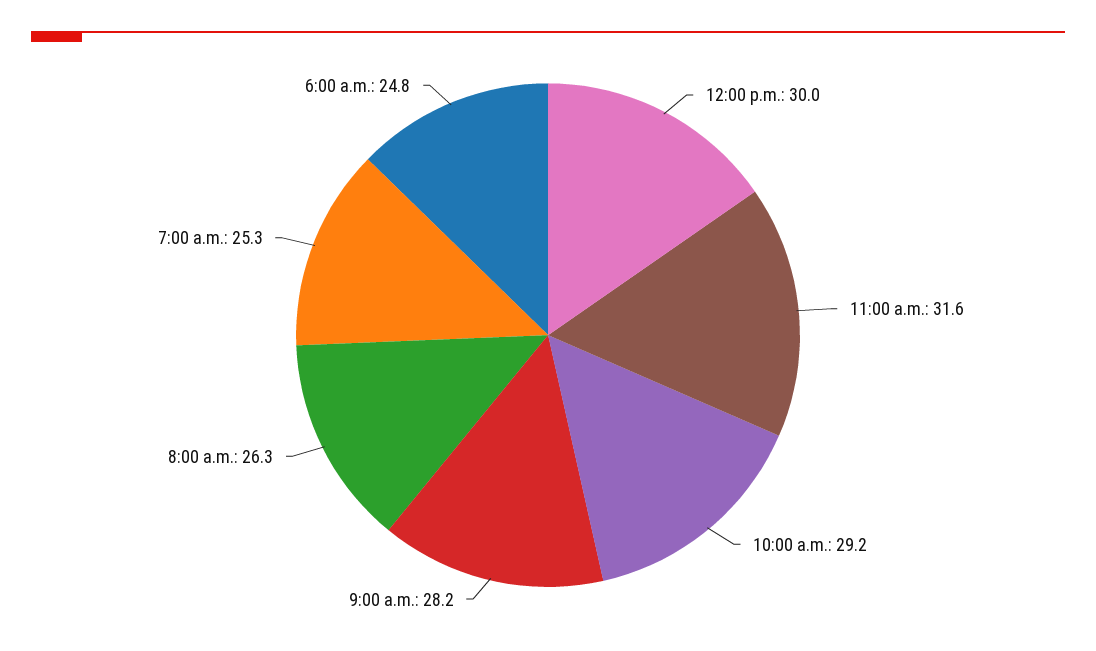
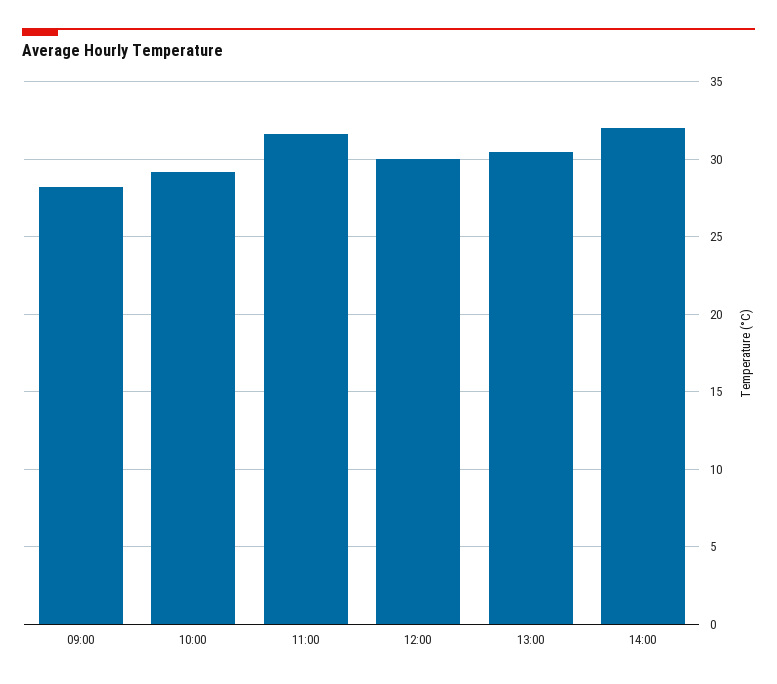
8:00 a.m.: 26.3 -> none
7:00 a.m.: 25.3 -> none
6:00 a.m.: 24.8 -> none
13:00: none -> 30.5
14:00: none -> 32

